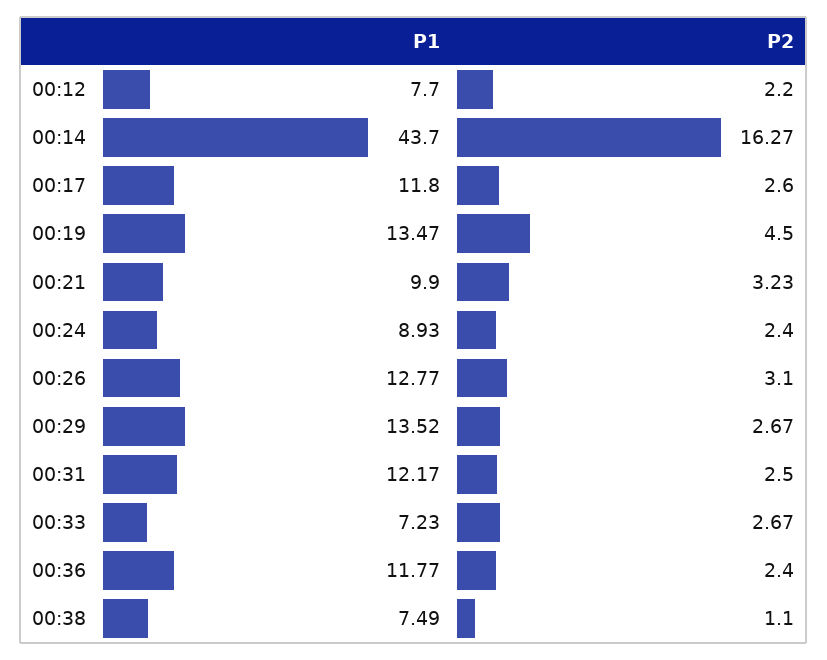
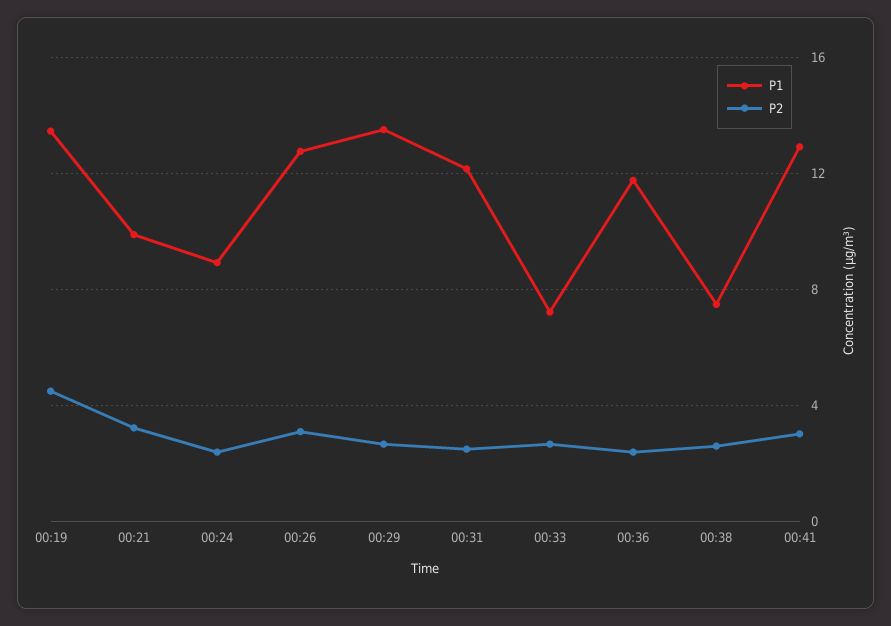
P1, 00:12: 7.7 -> none
P2, 00:12: 2.2 -> none
P1, 00:14: 43.7 -> none
P2, 00:14: 16.27 -> none
P1, 00:17: 11.8 -> none
P2, 00:17: 2.6 -> none
P2, 00:38: 1.1 -> 2.5
P1, 00:41: none -> 13
P2, 00:41: none -> 3

